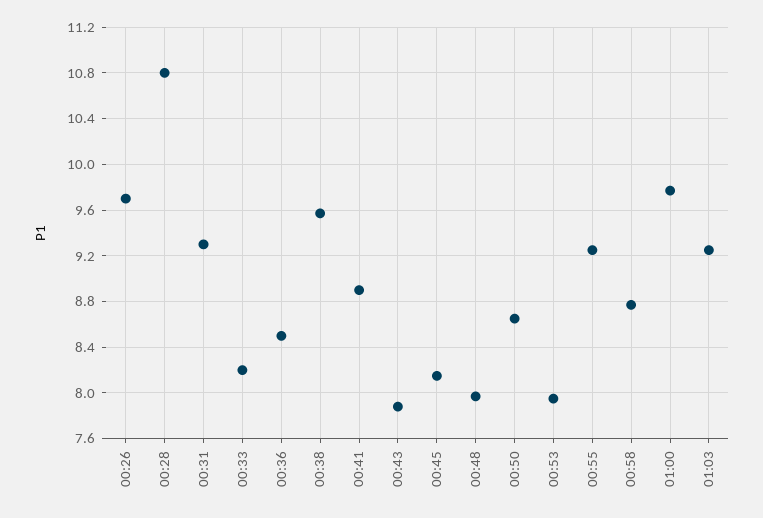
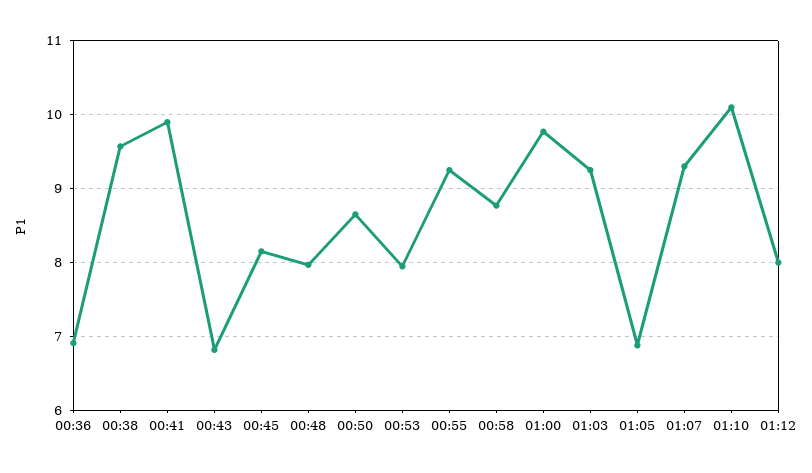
00:26: 9.7 -> none
00:28: 10.8 -> none
00:31: 9.3 -> none
00:33: 8.2 -> none
00:36: 8.5 -> 6.9
00:41: 8.9 -> 9.9
00:43: 7.9 -> 6.8
01:05: none -> 6.9
01:07: none -> 9.3
01:10: none -> 10.1
01:12: none -> 8

